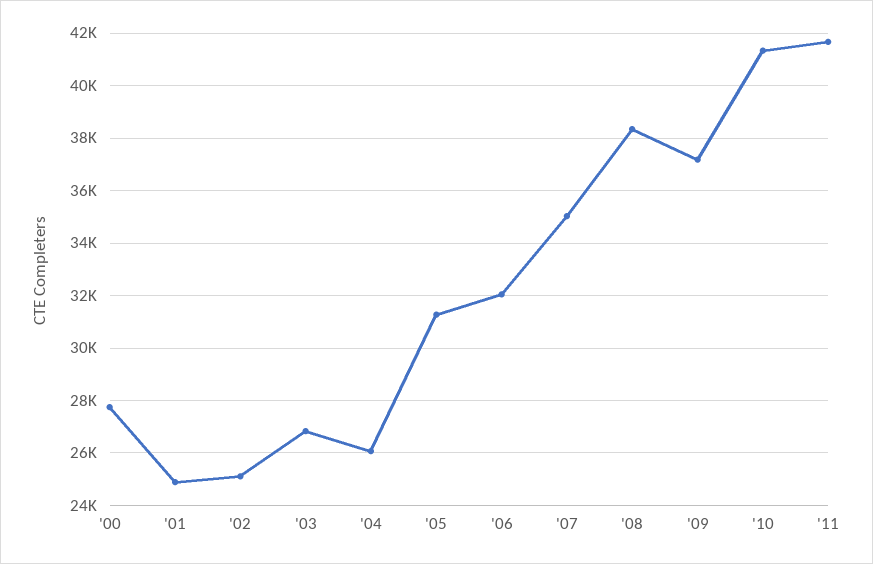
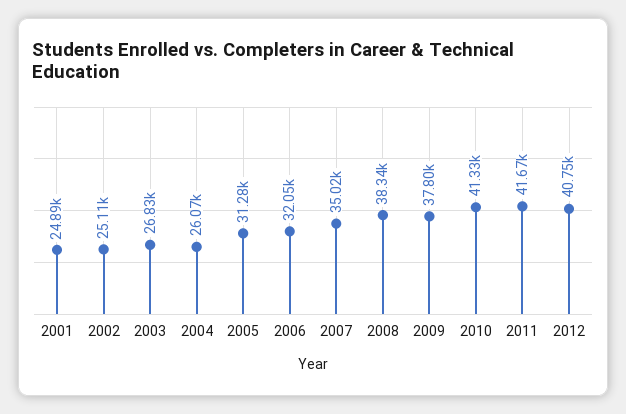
'00: 27750 -> none
'09: 37250 -> 37800
2012: none -> 40750

